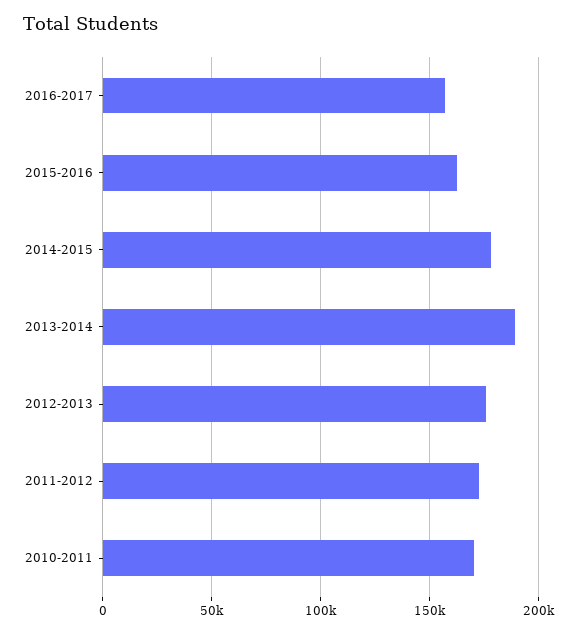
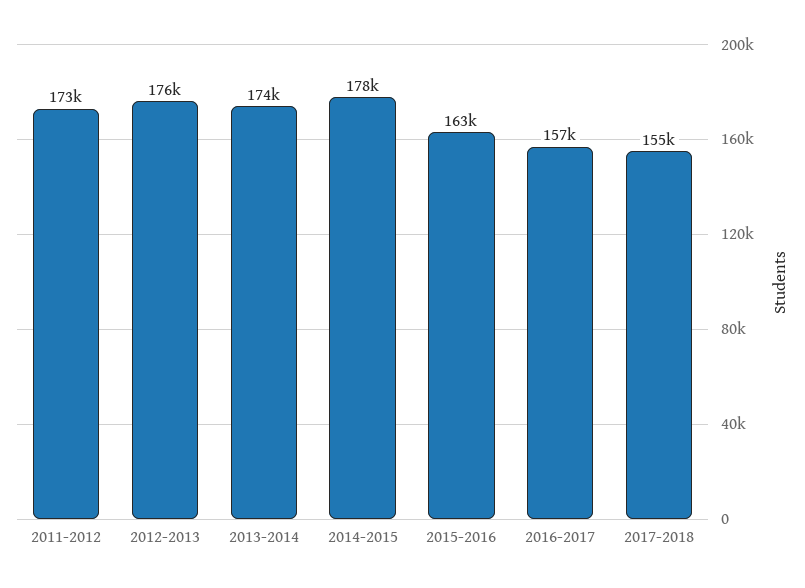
2013-2014: 190000 -> 174000
2010-2011: 170000 -> none
2017-2018: none -> 155000

